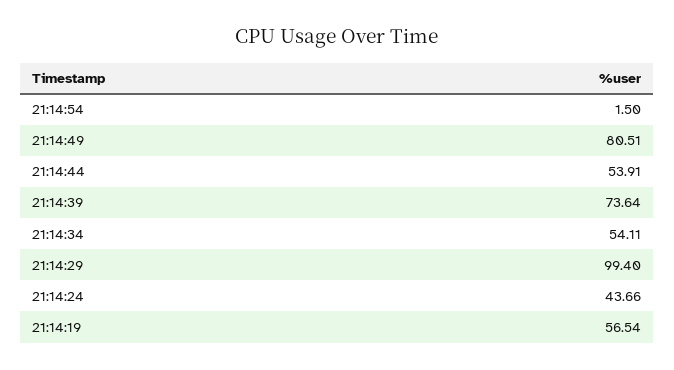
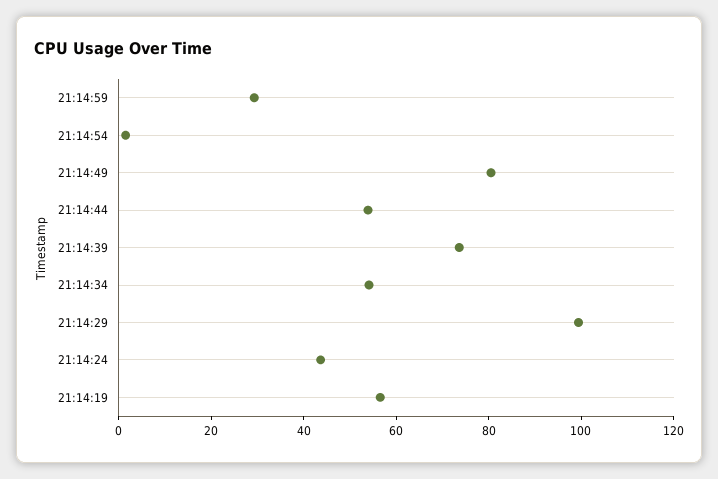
21:14:59: none -> 30

